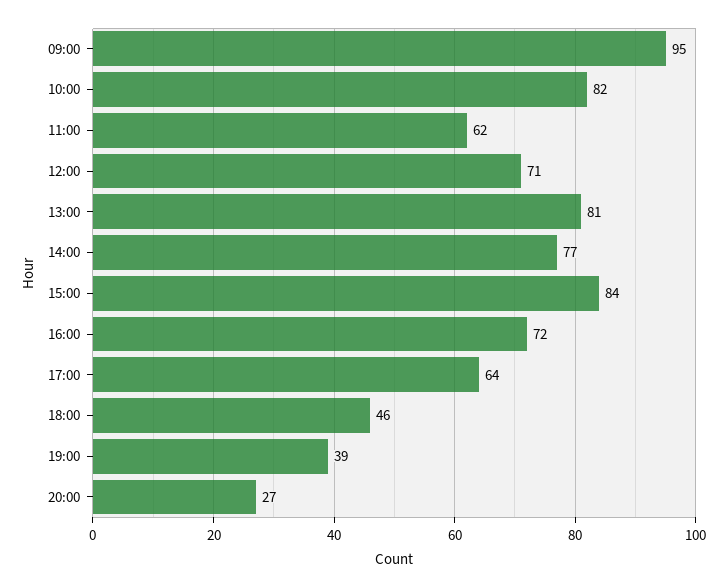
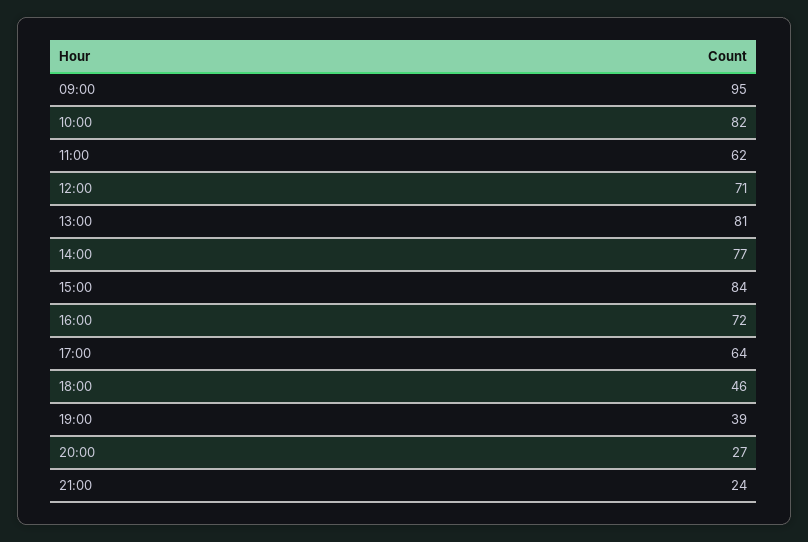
21:00: none -> 24

